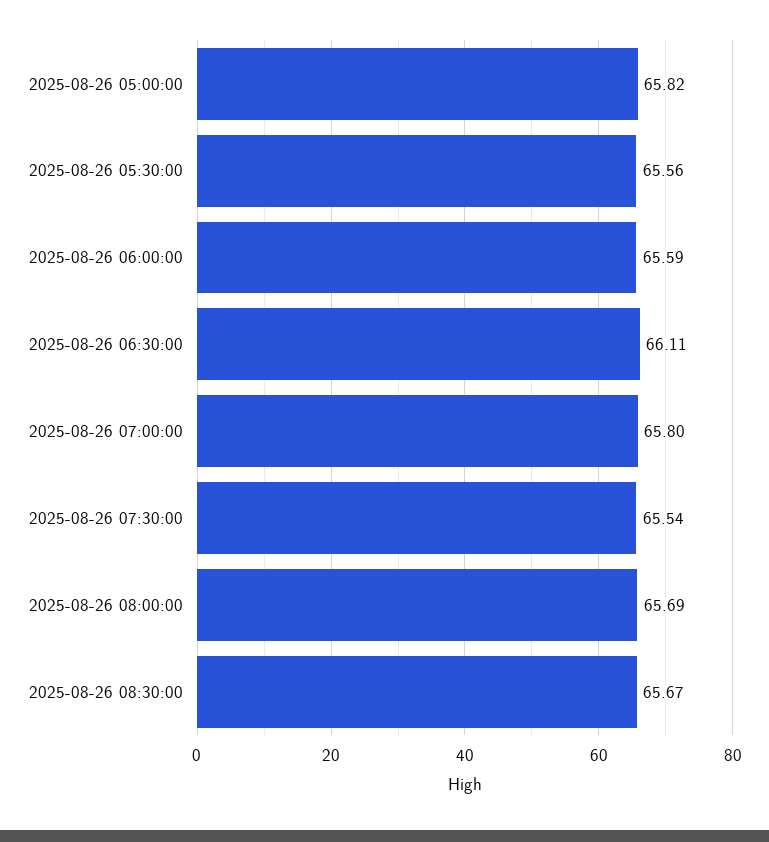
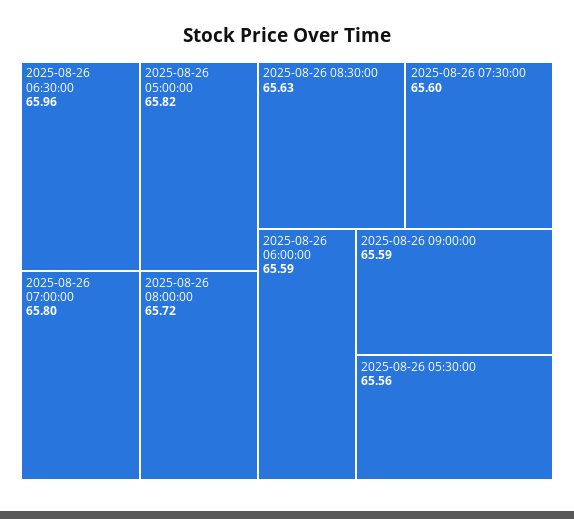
2025-08-26 06:30:00: 66.11 -> 65.96
2025-08-26 07:30:00: 65.54 -> 65.6
2025-08-26 08:00:00: 65.69 -> 65.72
2025-08-26 08:30:00: 65.67 -> 65.63
2025-08-26 09:00:00: none -> 65.59

